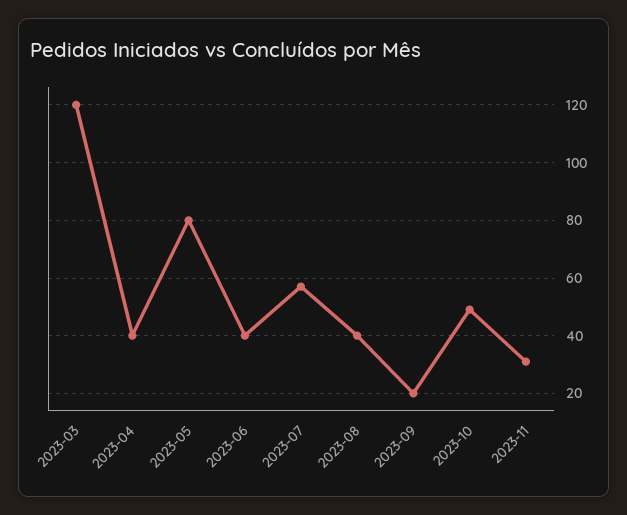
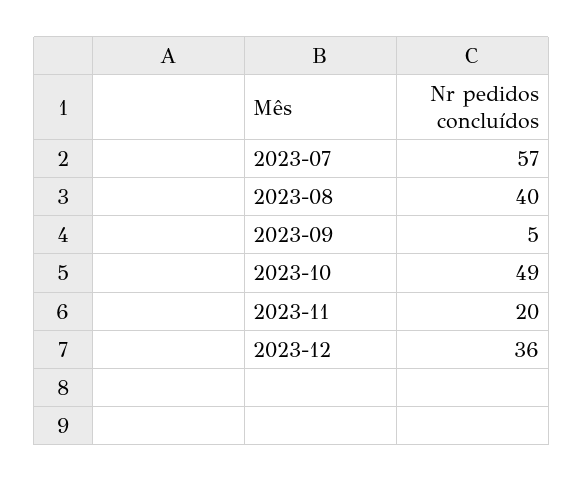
2023-03: 120 -> none
2023-04: 40 -> none
2023-05: 80 -> none
2023-06: 40 -> none
2023-09: 20 -> 5
2023-11: 30 -> 20
2023-12: none -> 36

